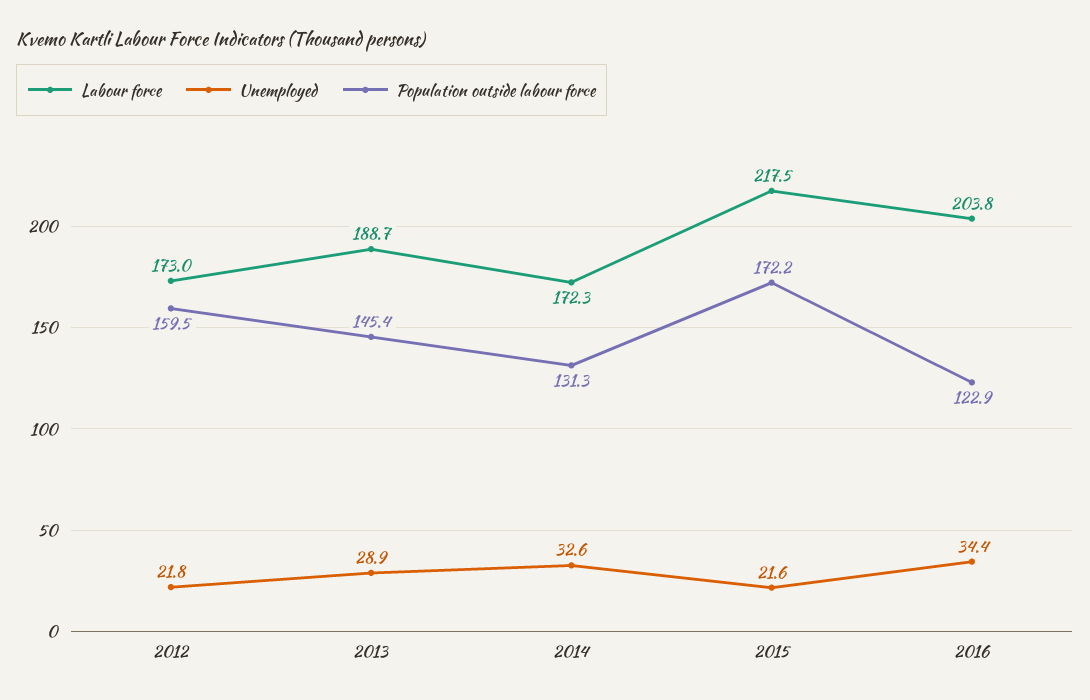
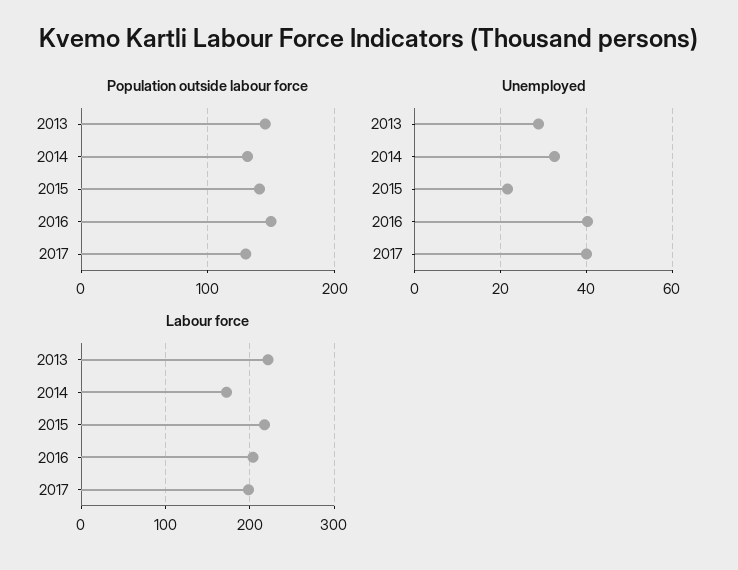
Labour force, 2012: 173 -> none
Unemployed, 2012: 21.8 -> none
Population outside labour force, 2012: 159.5 -> none
Labour force, 2013: 188.7 -> 220
Population outside labour force, 2015: 172.2 -> 140
Unemployed, 2016: 34.4 -> 40
Population outside labour force, 2016: 122.9 -> 150
Population outside labour force, 2017: none -> 130
Unemployed, 2017: none -> 40
Labour force, 2017: none -> 200

